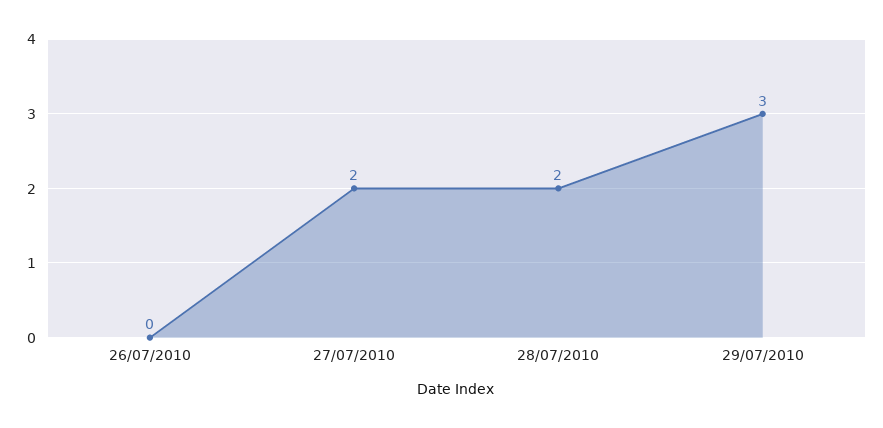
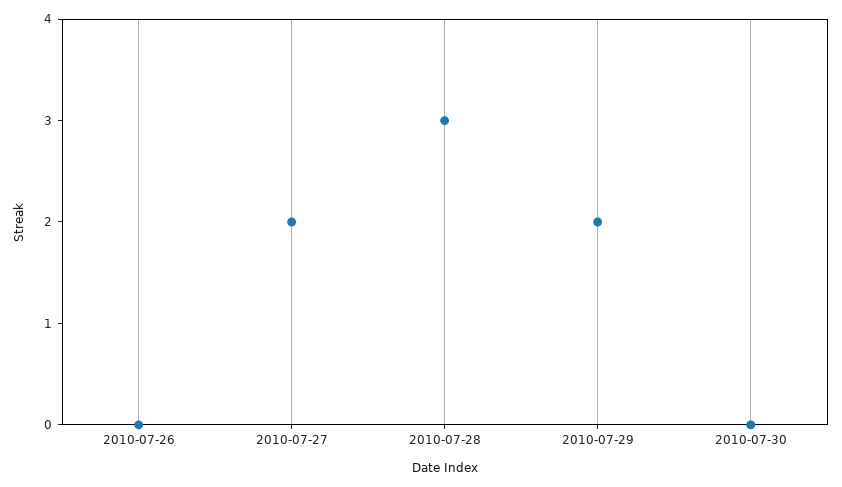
28/07/2010: 2 -> 3
29/07/2010: 3 -> 2
2010-07-30: none -> 0

